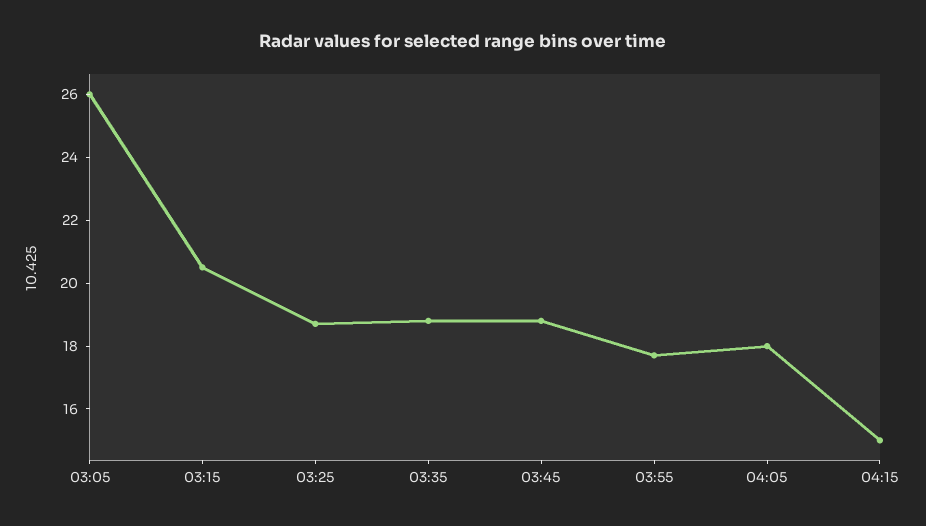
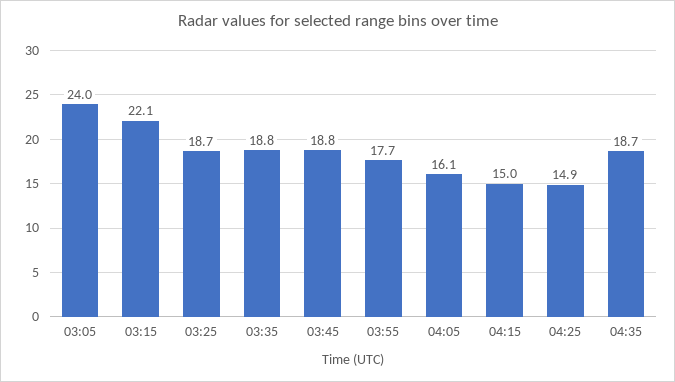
03:05: 26 -> 24
03:15: 20.5 -> 22.1
04:05: 18 -> 16.1
04:25: none -> 14.9
04:35: none -> 18.7

